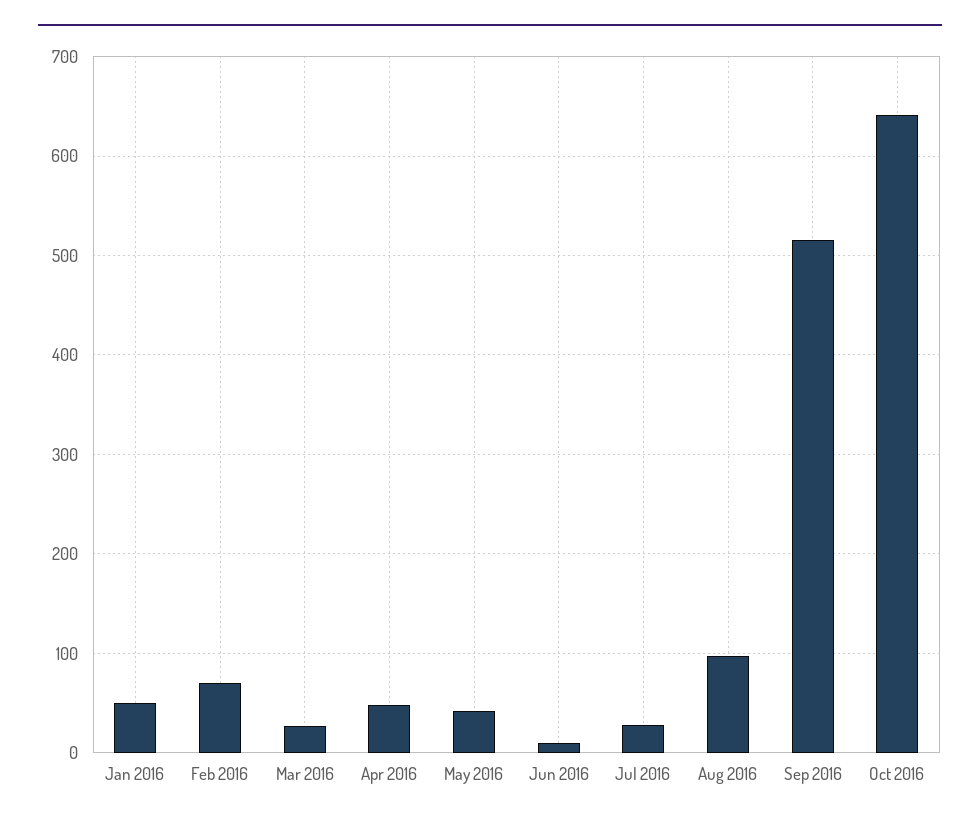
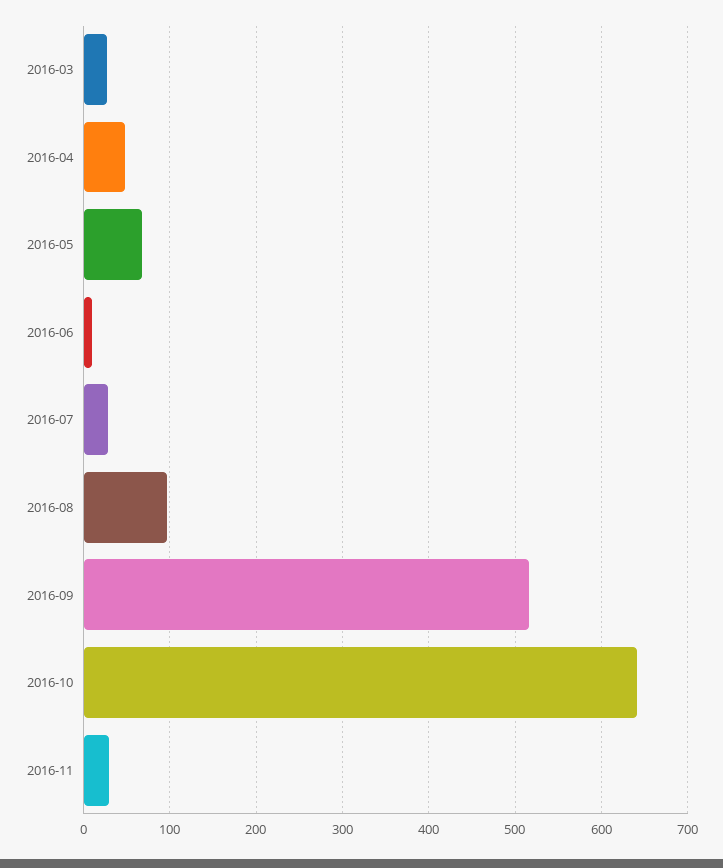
Jan 2016: 50 -> none
Feb 2016: 70 -> none
May 2016: 40 -> 70
2016-11: none -> 30

